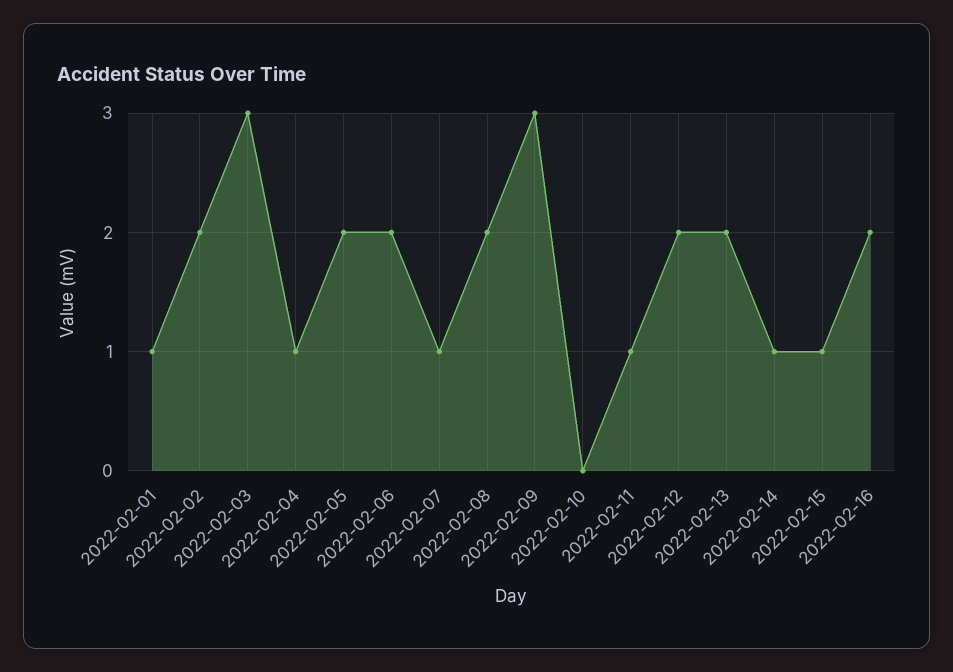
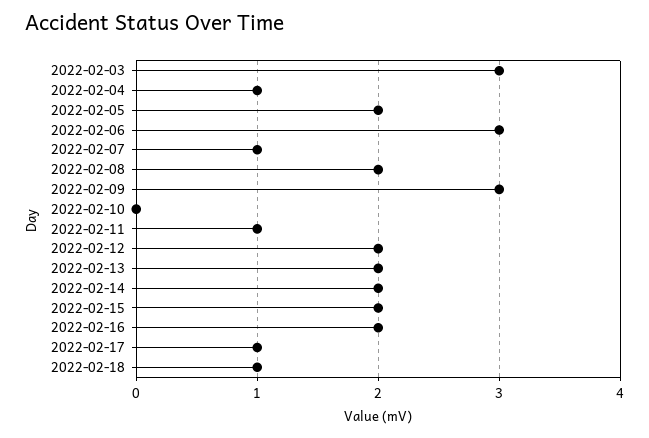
2022-02-01: 1 -> none
2022-02-02: 2 -> none
2022-02-06: 2 -> 3
2022-02-14: 1 -> 2
2022-02-15: 1 -> 2
2022-02-17: none -> 1
2022-02-18: none -> 1

